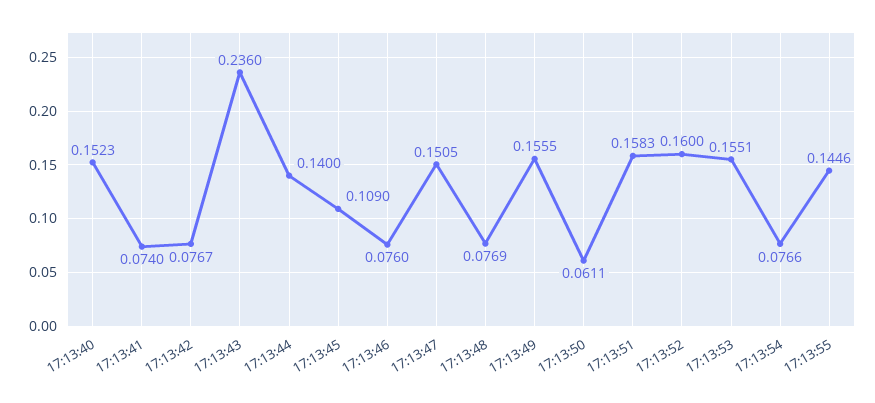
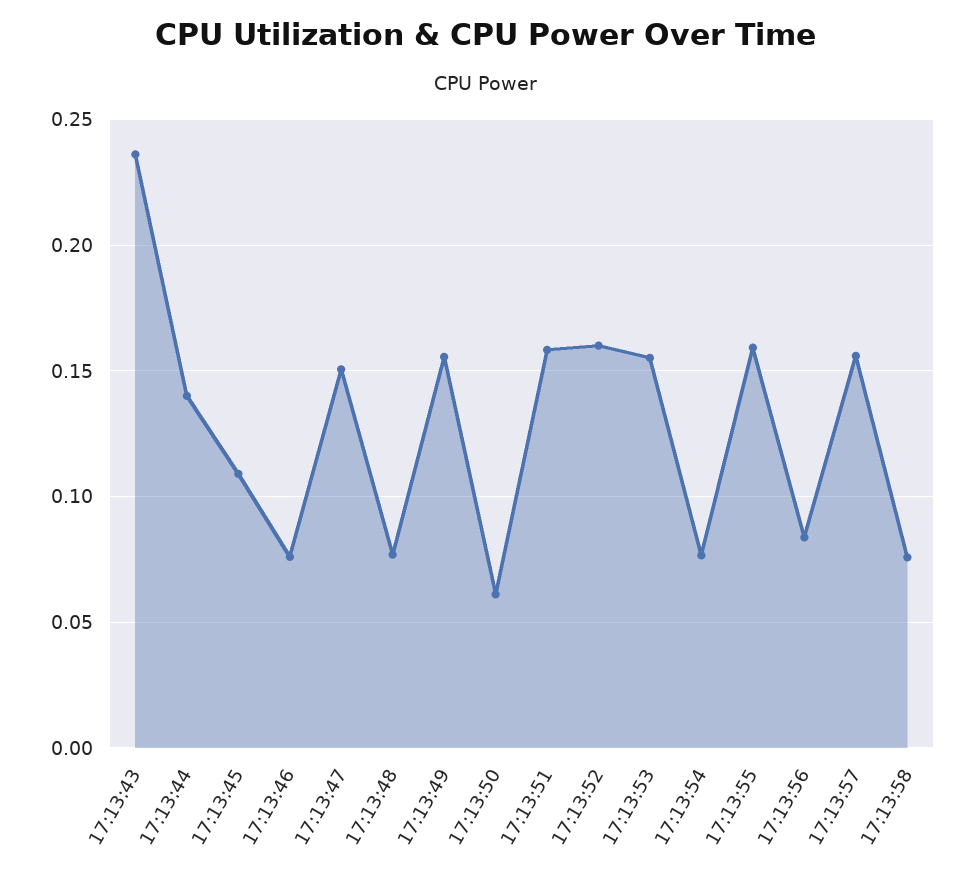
17:13:40: 0.1523 -> none
17:13:41: 0.074 -> none
17:13:42: 0.0767 -> none
17:13:55: 0.1446 -> 0.16
17:13:56: none -> 0.085
17:13:57: none -> 0.155
17:13:58: none -> 0.075

